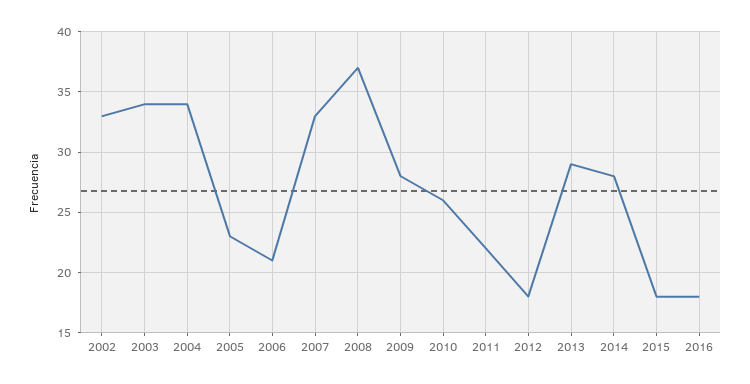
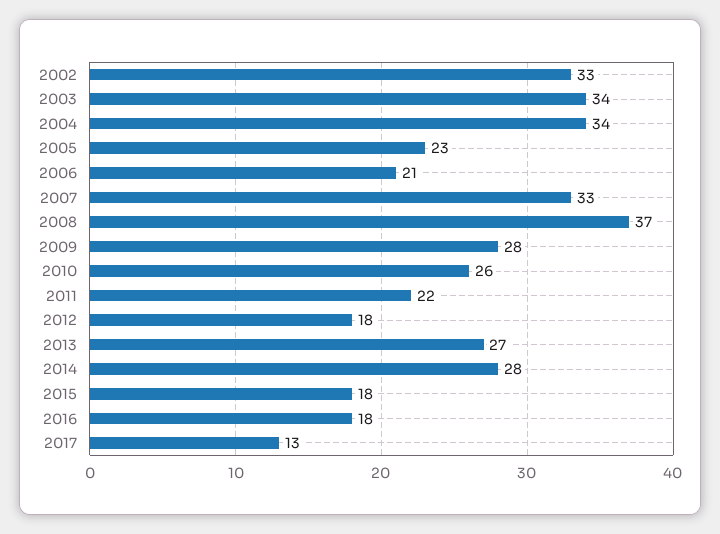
2013: 29 -> 27
2017: none -> 13

